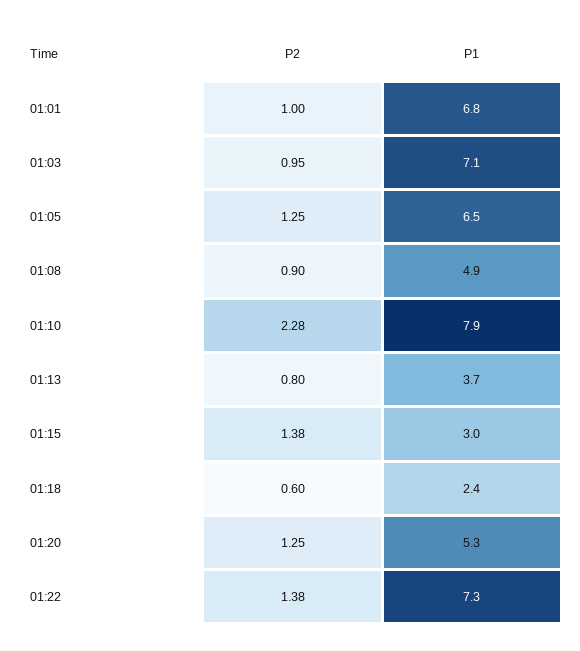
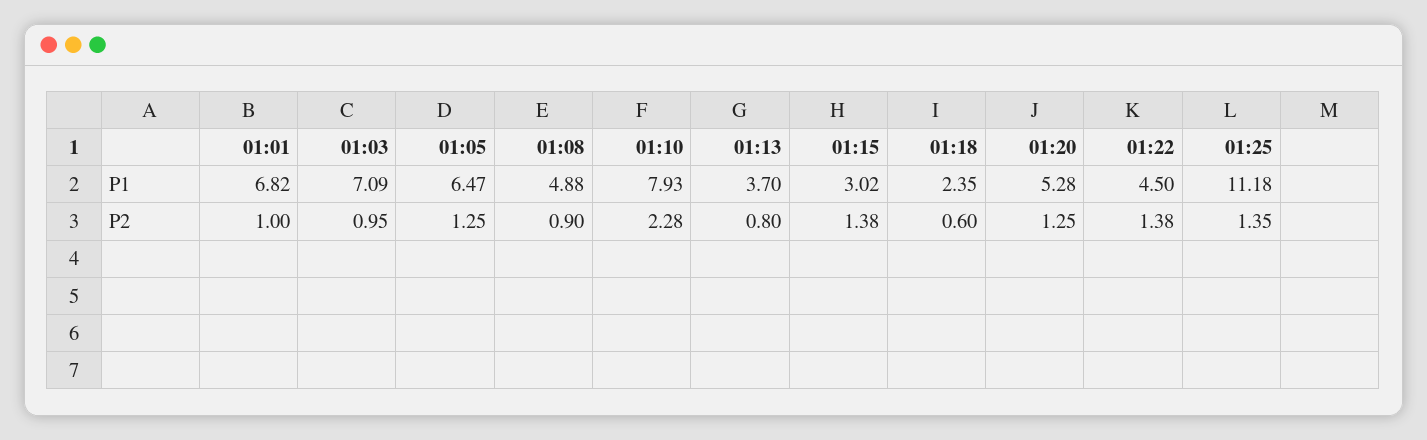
P1, 01:22: 7.3 -> 4.5
P1, 01:25: none -> 11.18
P2, 01:25: none -> 1.35

